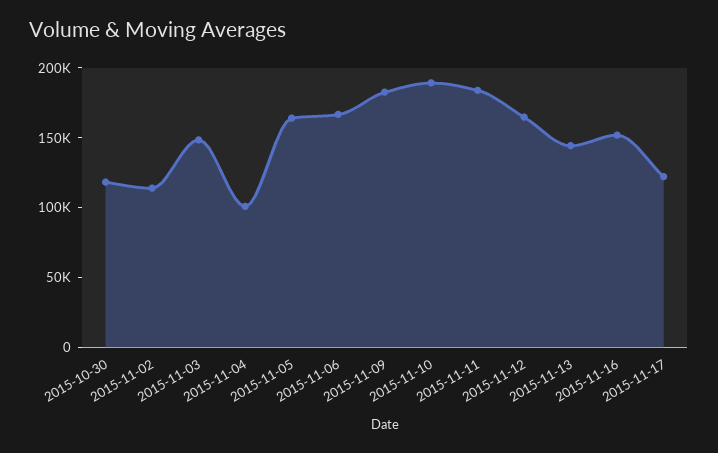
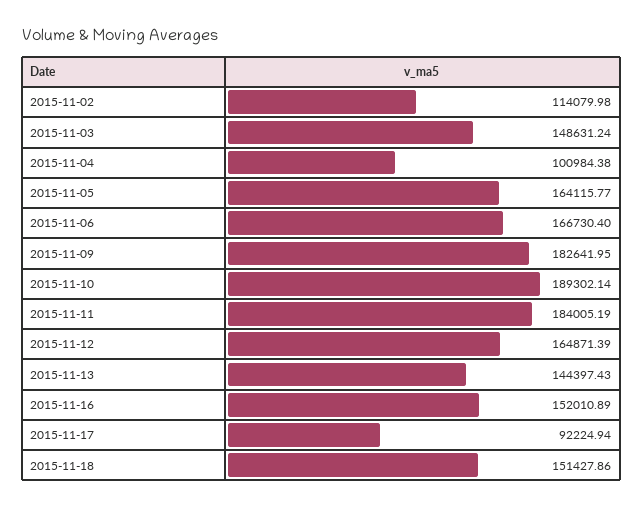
2015-10-30: 120000 -> none
2015-11-17: 120000 -> 92224.94
2015-11-18: none -> 151427.86

